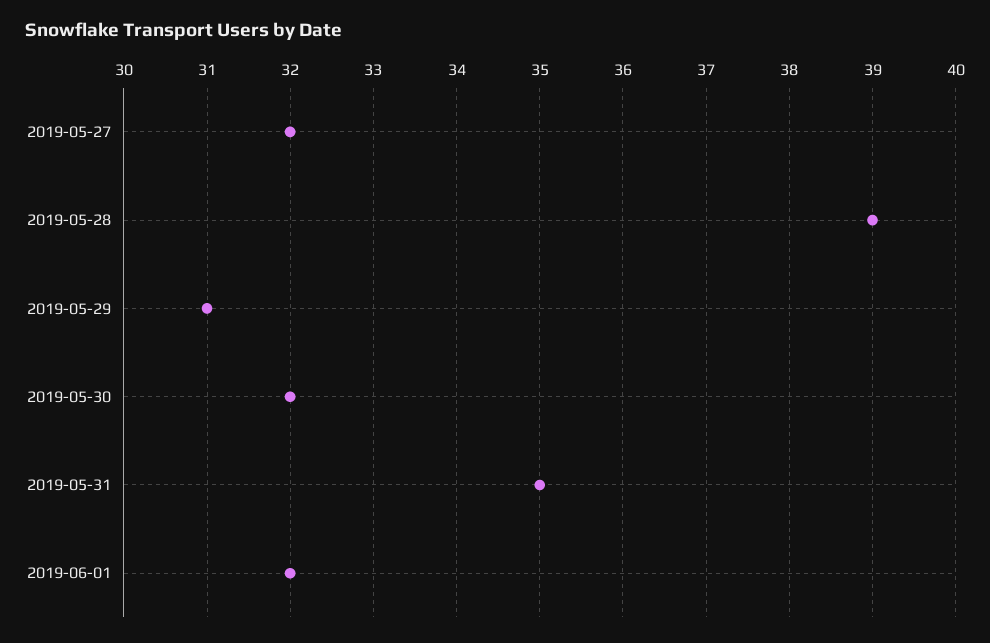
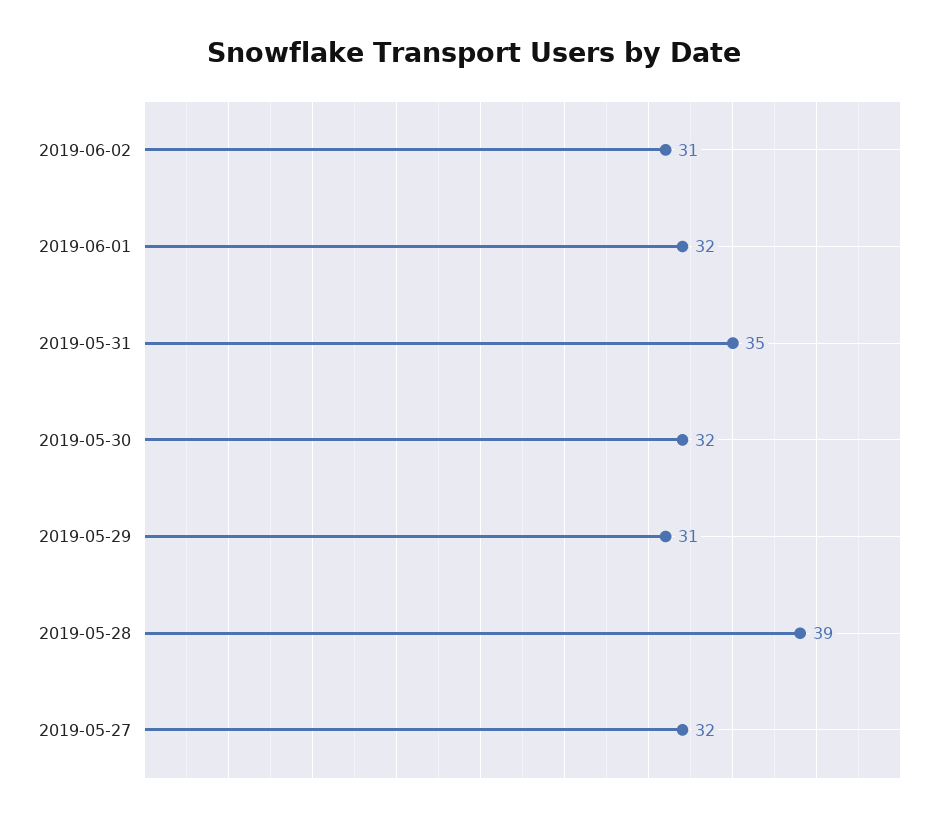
2019-06-02: none -> 31

